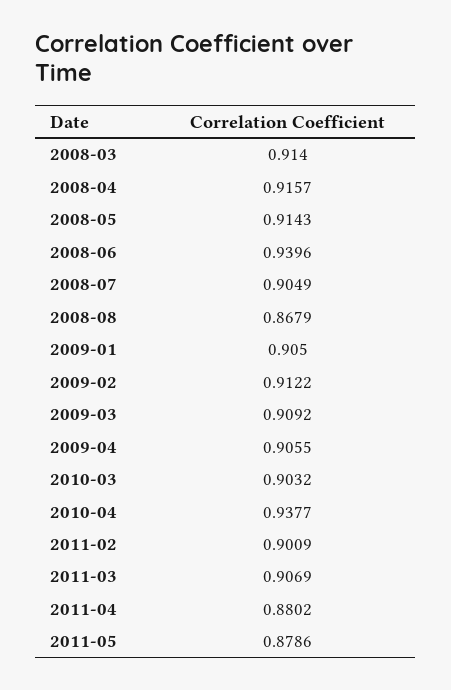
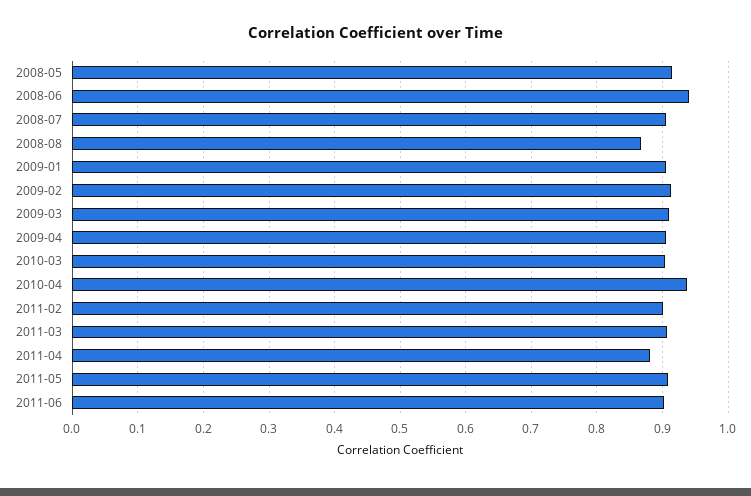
2008-03: 0.914 -> none
2008-04: 0.9157 -> none
2011-05: 0.8786 -> 0.91
2011-06: none -> 0.9

